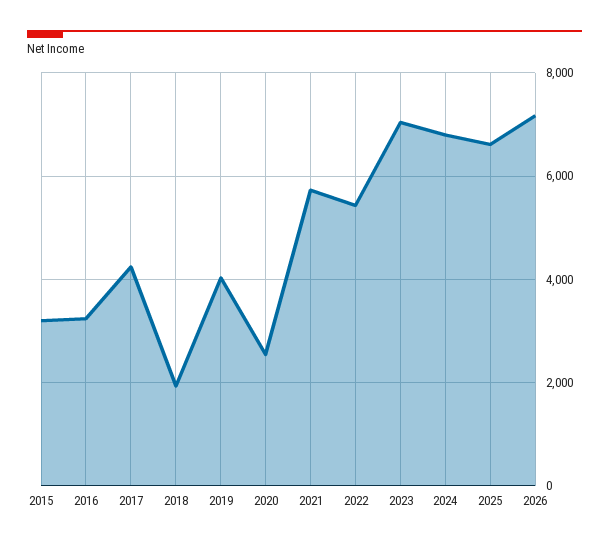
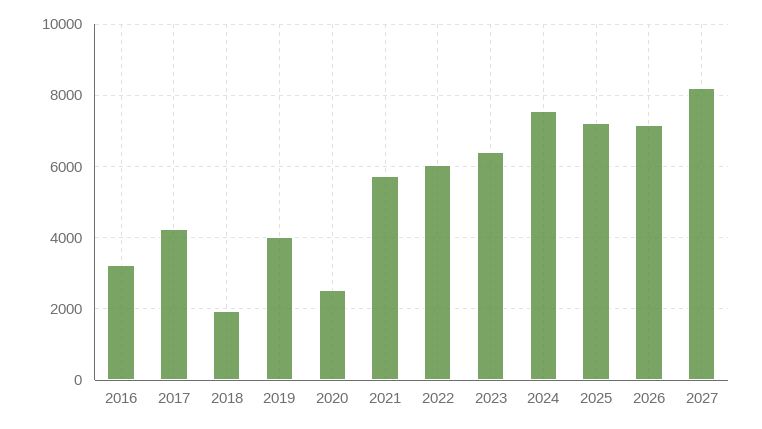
2015: 3200 -> none
2022: 5400 -> 6000
2023: 7000 -> 6400
2024: 6800 -> 7600
2025: 6600 -> 7200
2027: none -> 8200

